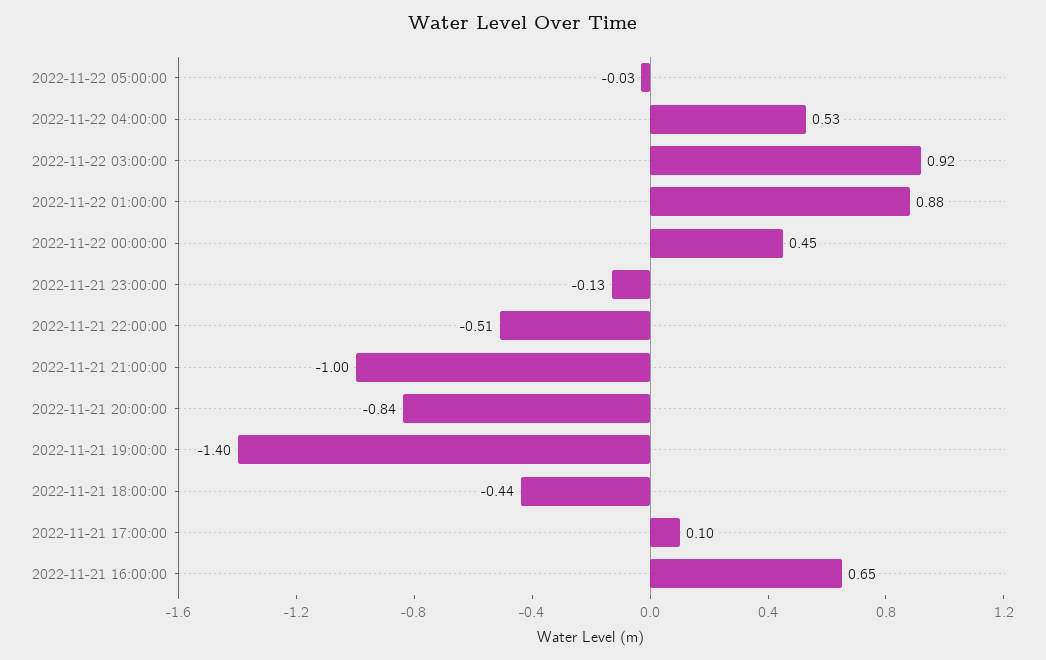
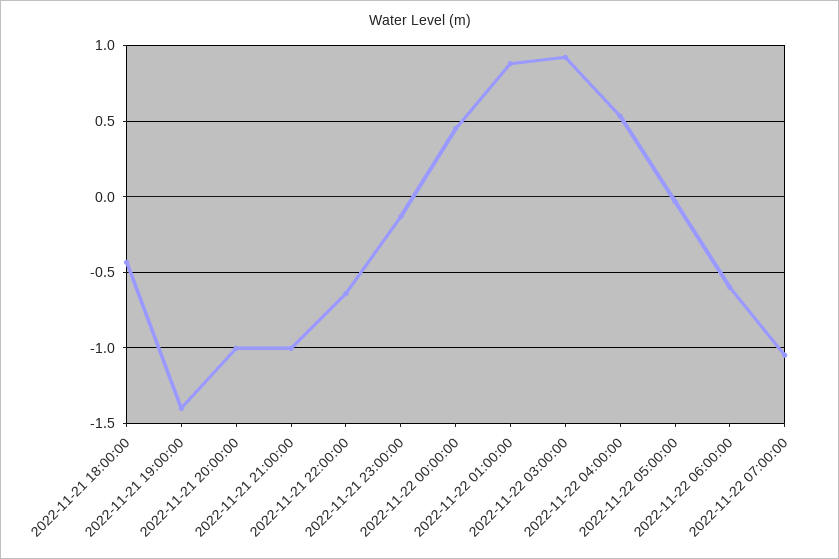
2022-11-21 22:00:00: -0.51 -> -0.65
2022-11-21 20:00:00: -0.84 -> -1
2022-11-21 17:00:00: 0.1 -> none
2022-11-21 16:00:00: 0.65 -> none
2022-11-22 06:00:00: none -> -0.6
2022-11-22 07:00:00: none -> -1.05

